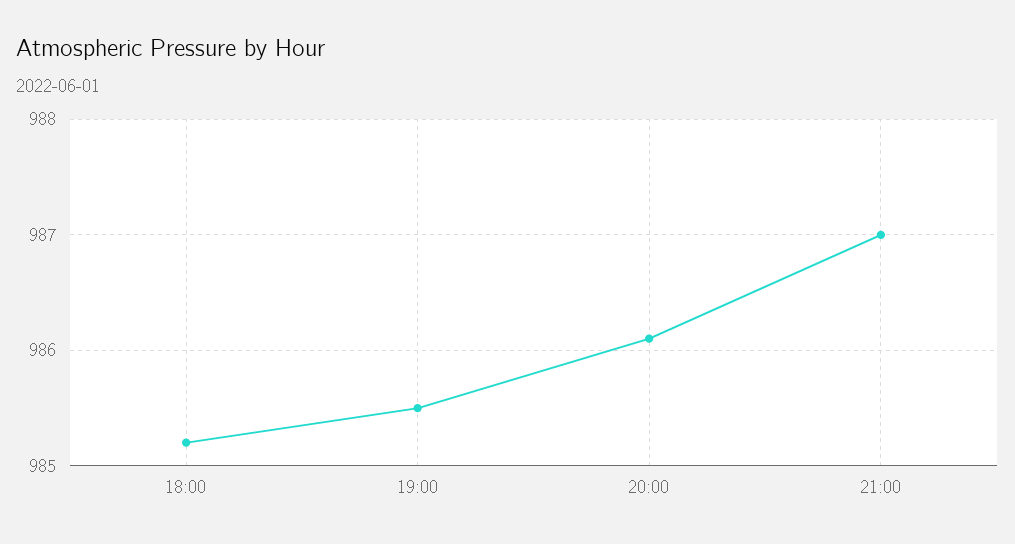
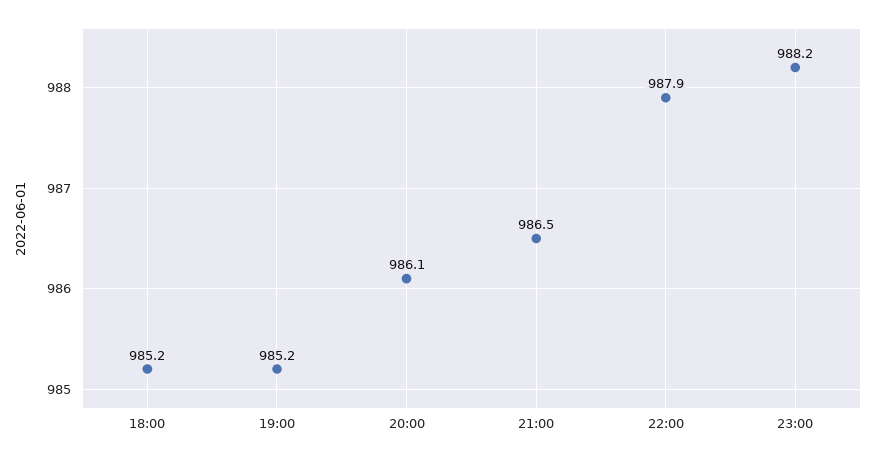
19:00: 985.5 -> 985.2
21:00: 987 -> 986.5
22:00: none -> 987.9
23:00: none -> 988.2

